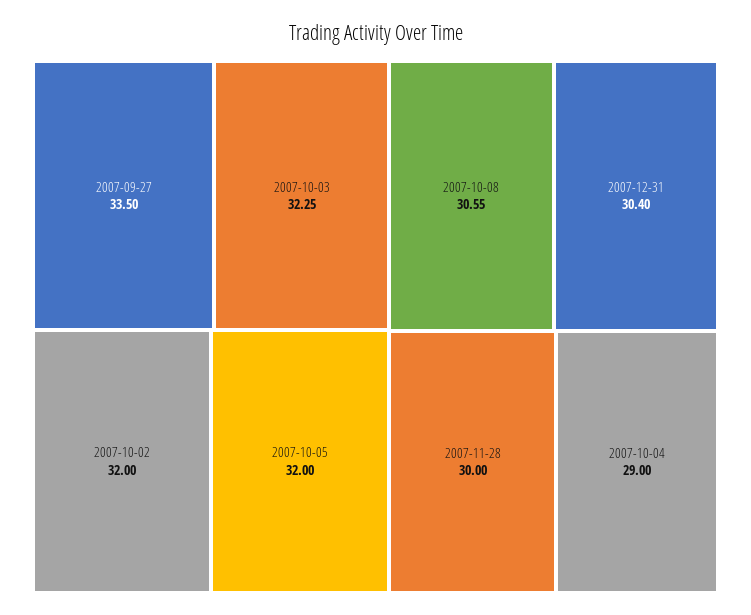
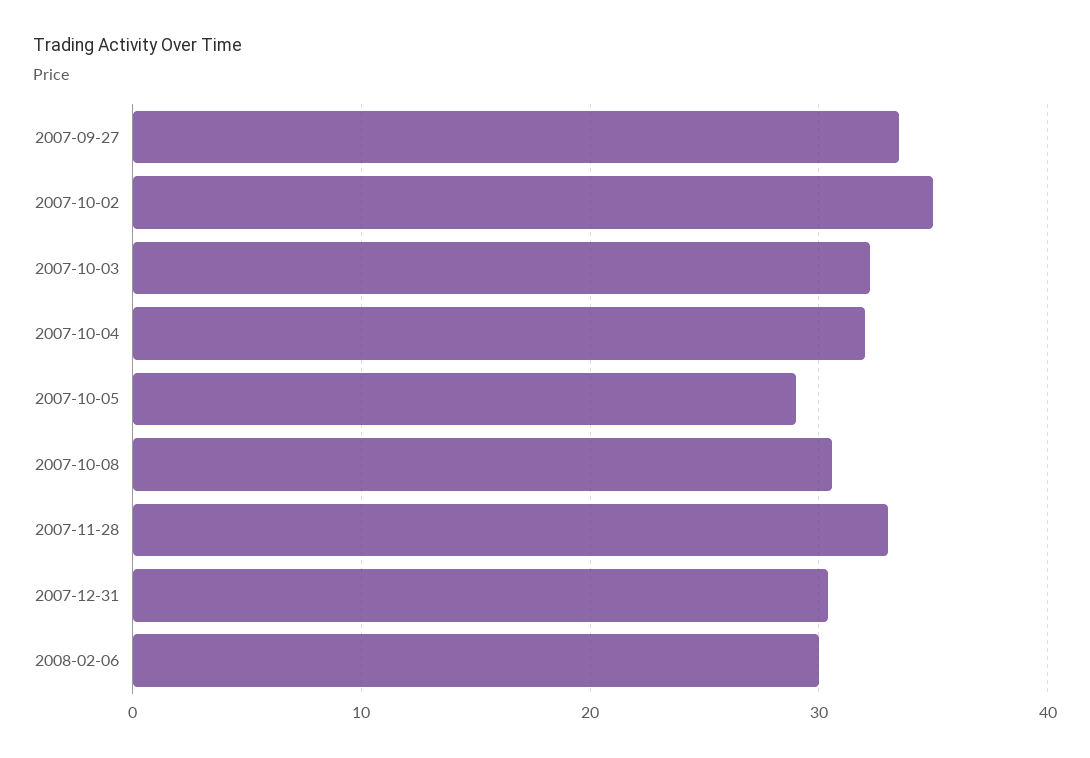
2007-10-02: 32 -> 35
2007-10-05: 32 -> 29
2007-11-28: 30 -> 33
2007-10-04: 29 -> 32
2008-02-06: none -> 30

